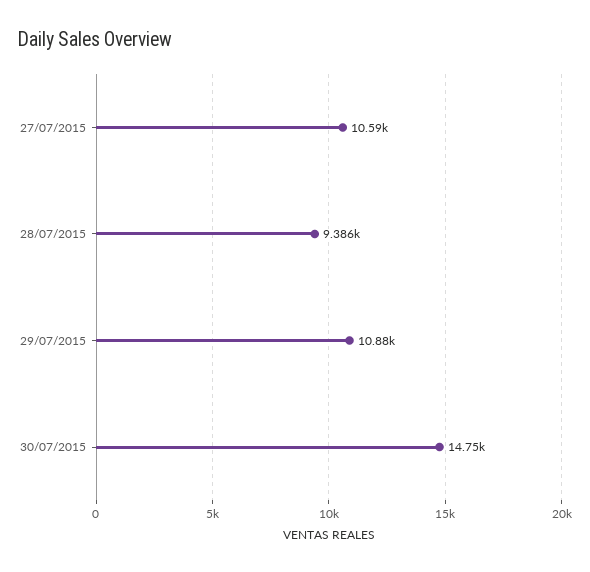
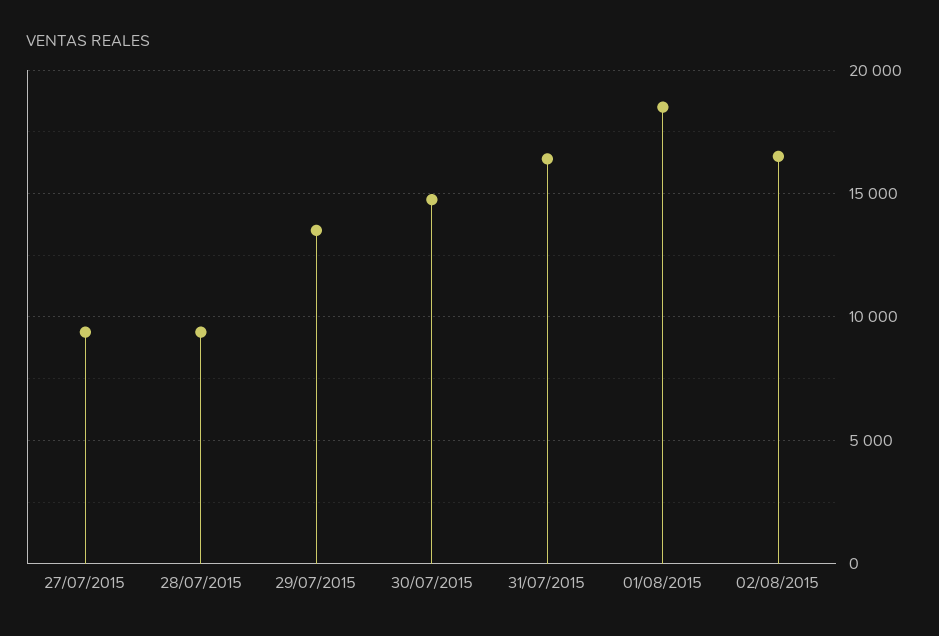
27/07/2015: 10590 -> 9500
29/07/2015: 10880 -> 13500
31/07/2015: none -> 16500
01/08/2015: none -> 18500
02/08/2015: none -> 16500

